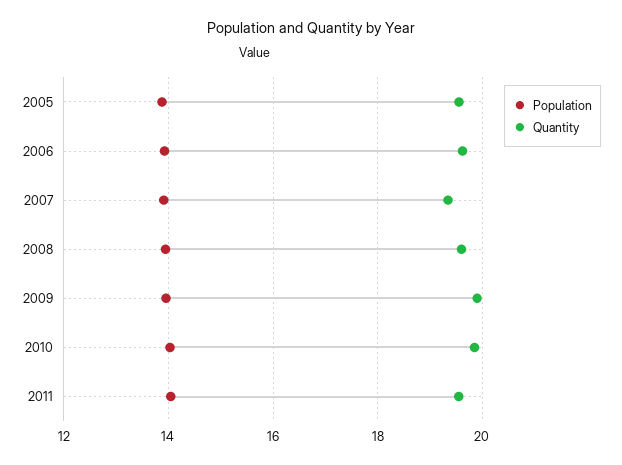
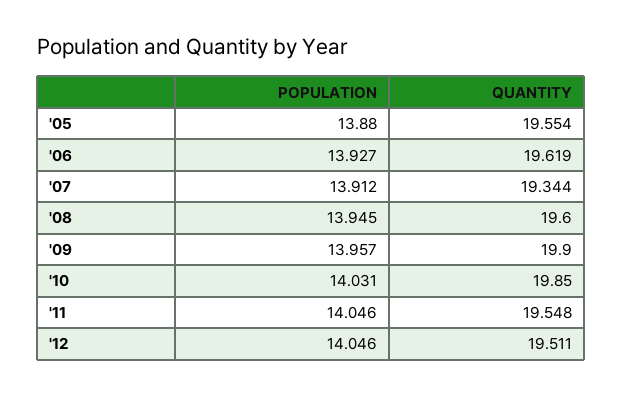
Population, '12: none -> 14.046
Quantity, '12: none -> 19.511

